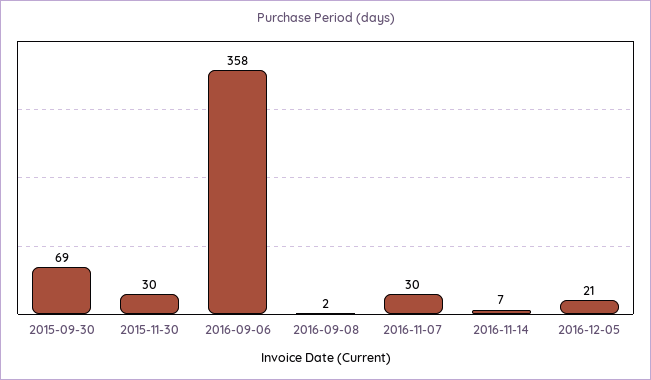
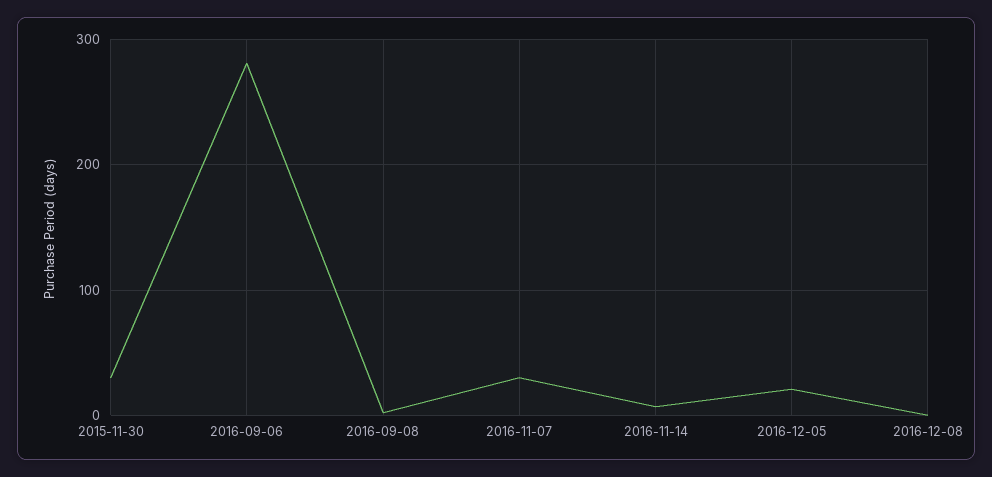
2015-09-30: 69 -> none
2016-09-06: 358 -> 280
2016-12-08: none -> 0

